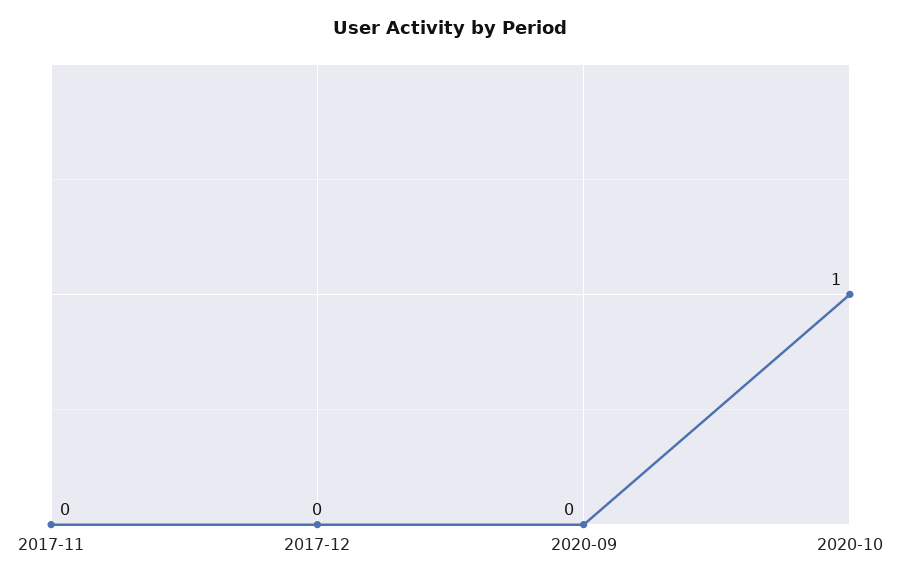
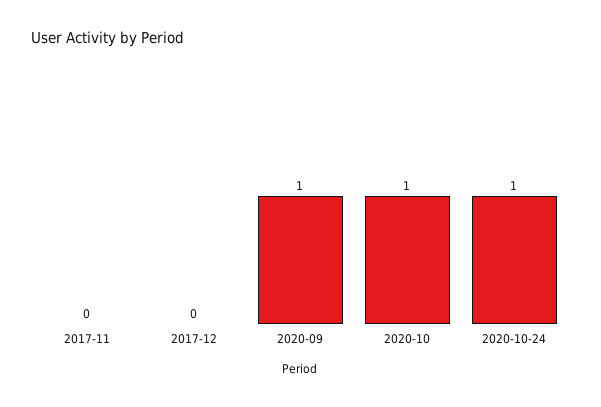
2020-09: 0 -> 1
2020-10-24: none -> 1

